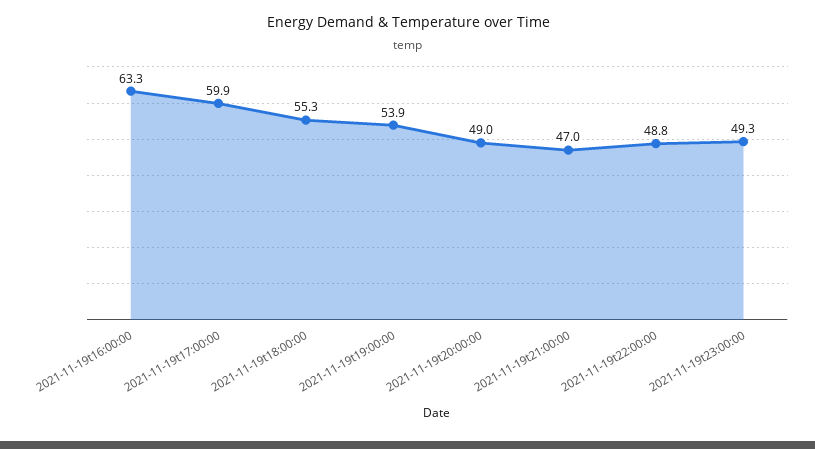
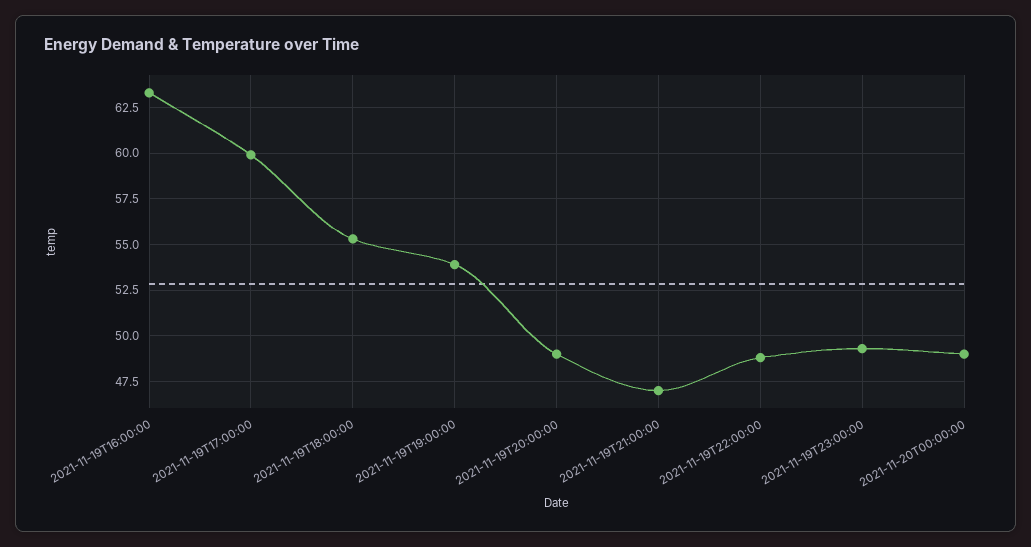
2021-11-20T00:00:00: none -> 49

